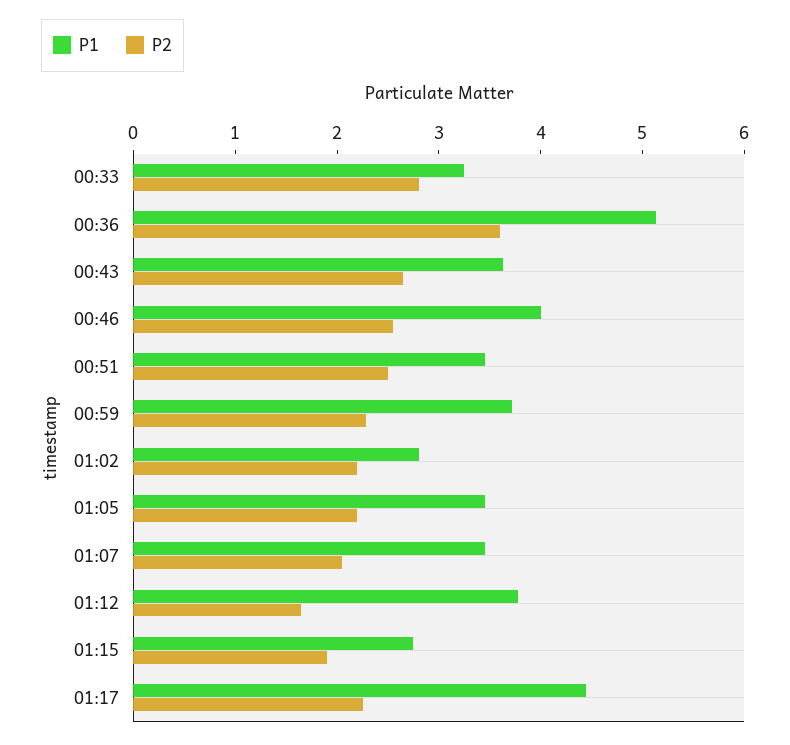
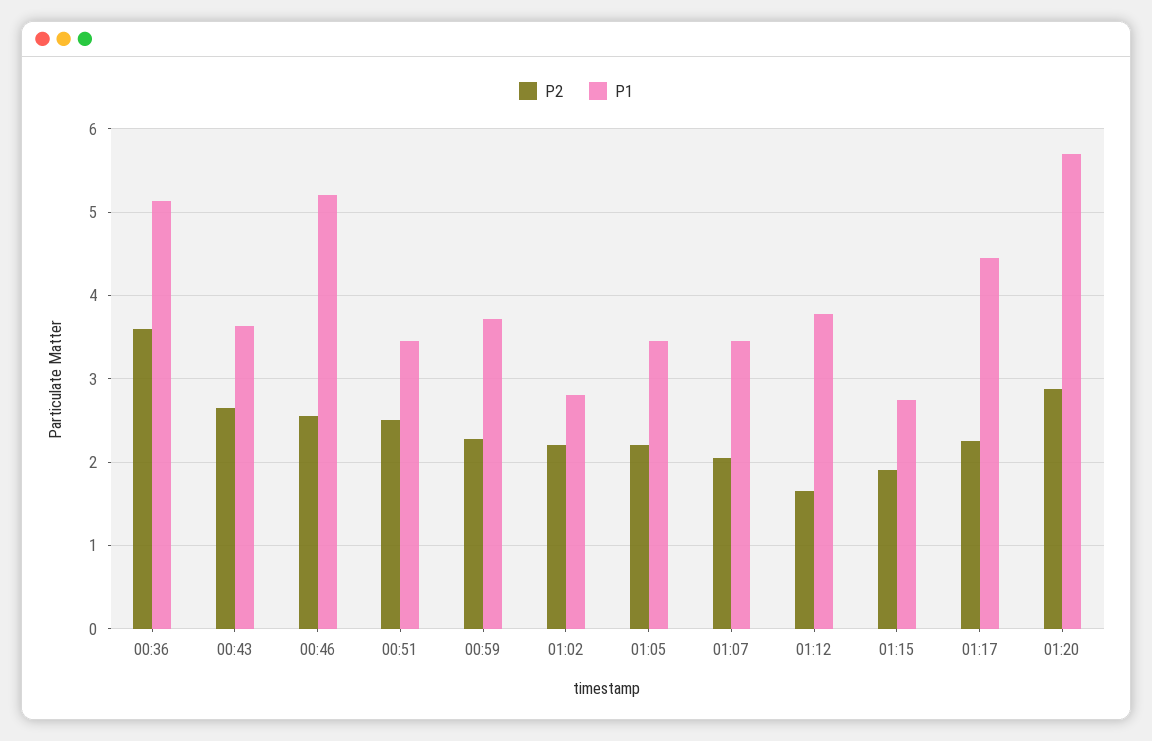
P1, 00:33: 3.2 -> none
P2, 00:33: 2.8 -> none
P1, 00:46: 4 -> 5.2
P2, 01:20: none -> 2.9
P1, 01:20: none -> 5.7

